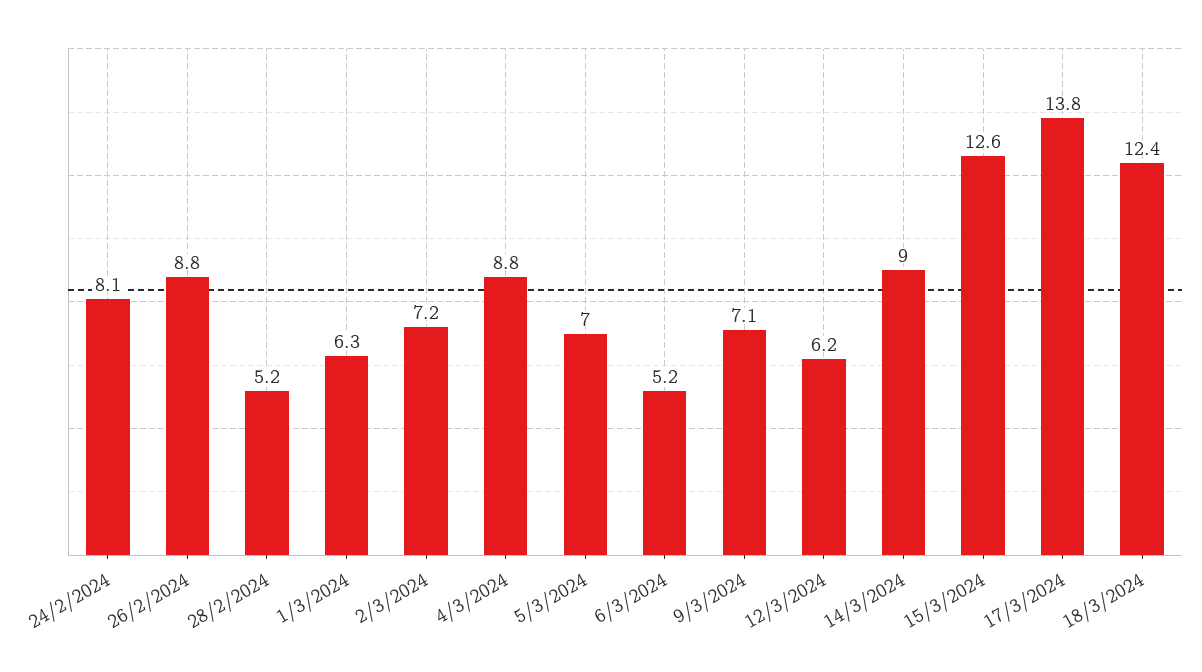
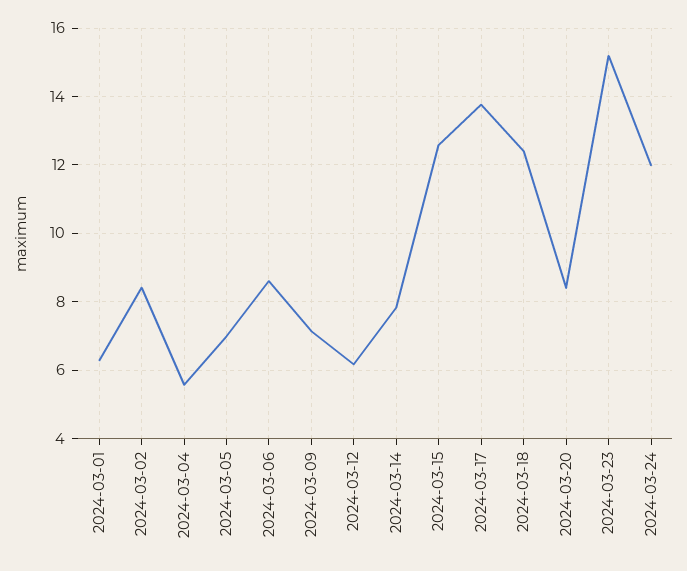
24/2/2024: 8.1 -> none
26/2/2024: 8.8 -> none
28/2/2024: 5.2 -> none
2/3/2024: 7.2 -> 8.4
4/3/2024: 8.8 -> 5.6
6/3/2024: 5.2 -> 8.6
14/3/2024: 9 -> 7.8
2024-03-20: none -> 8.4
2024-03-23: none -> 15.2
2024-03-24: none -> 12

